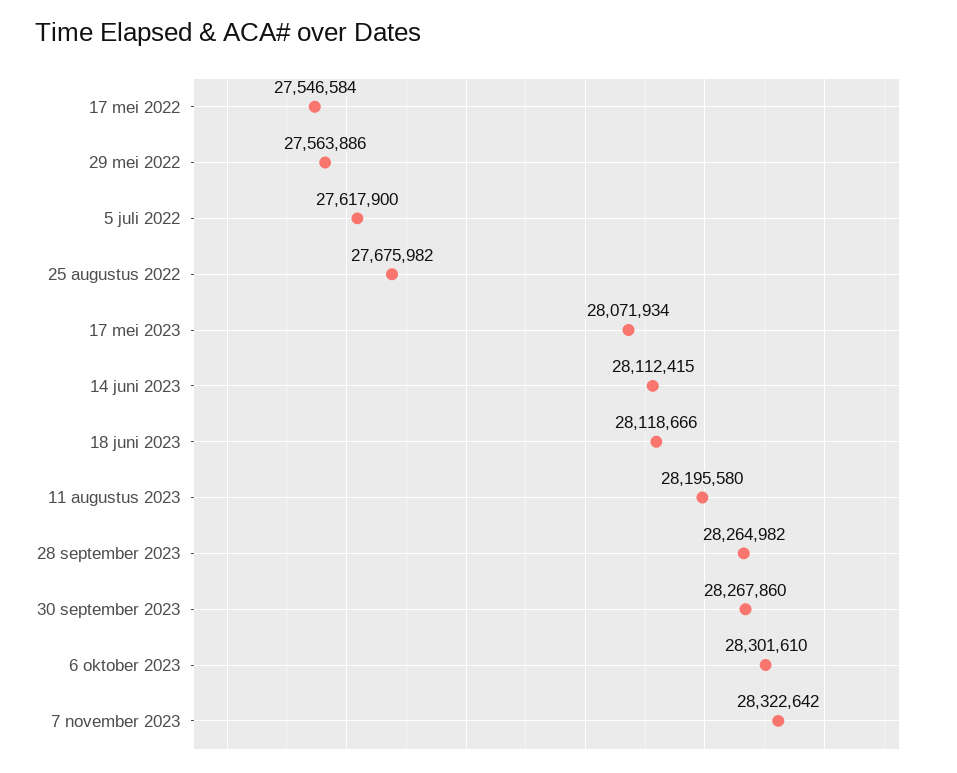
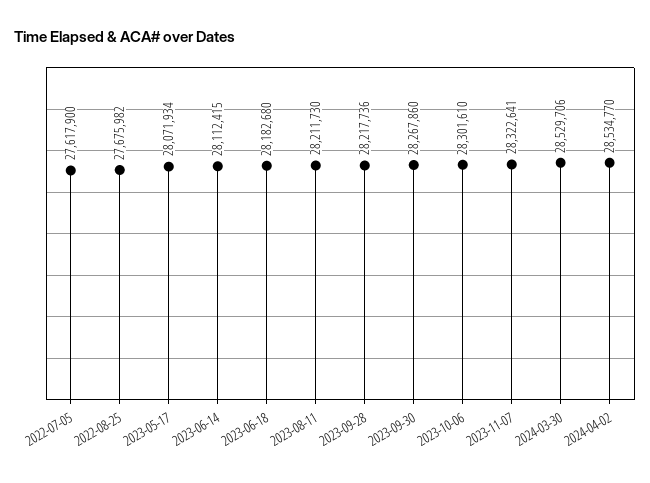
17 mei 2022: 27546584 -> none
29 mei 2022: 27563886 -> none
18 juni 2023: 28118666 -> 28182680
11 augustus 2023: 28195580 -> 28211730
28 september 2023: 28264982 -> 28217736
7 november 2023: 28322642 -> 28322641
2024-03-30: none -> 28529706
2024-04-02: none -> 28534770

